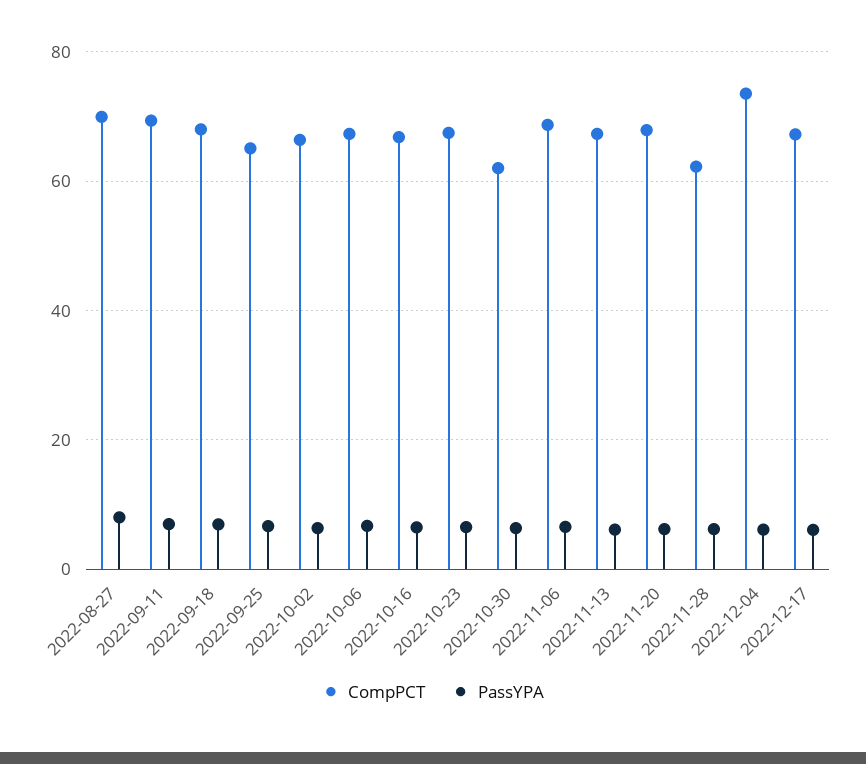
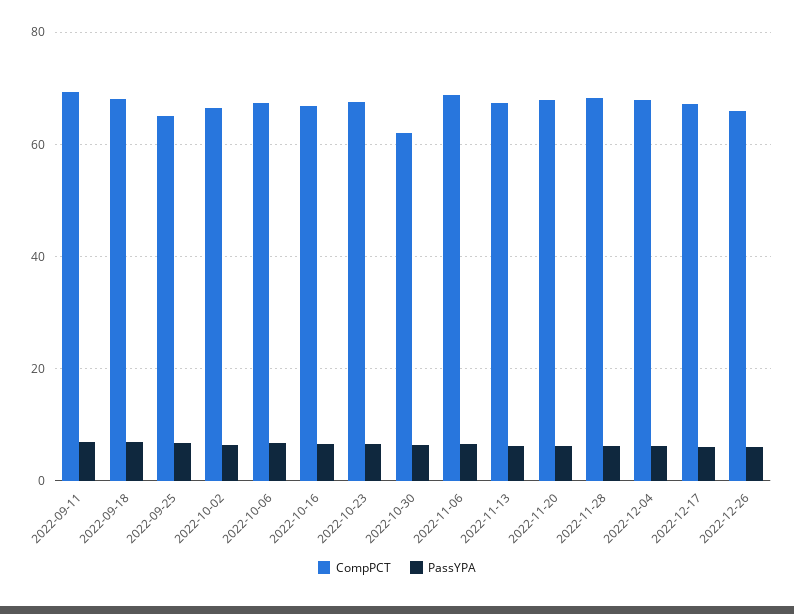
CompPCT, 2022-08-27: 70 -> none
PassYPA, 2022-08-27: 8 -> none
CompPCT, 2022-11-28: 62 -> 68
CompPCT, 2022-12-04: 74 -> 68
CompPCT, 2022-12-26: none -> 66
PassYPA, 2022-12-26: none -> 6

